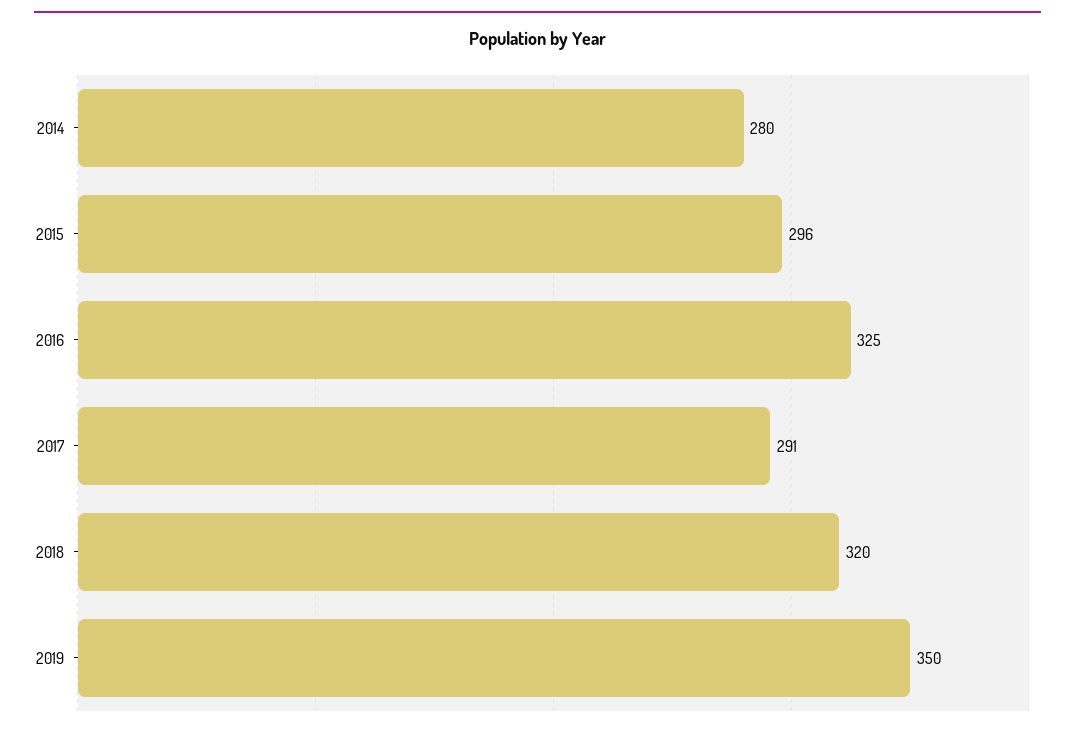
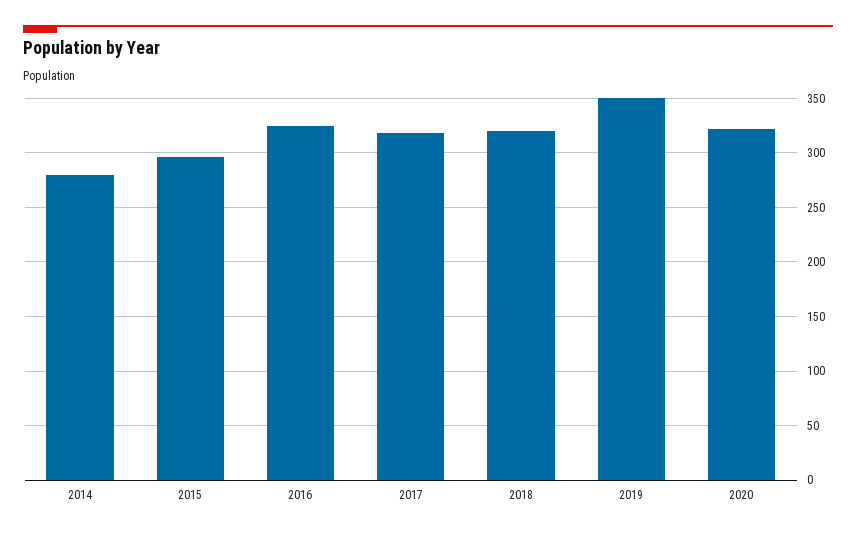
2017: 291 -> 320
2020: none -> 320

